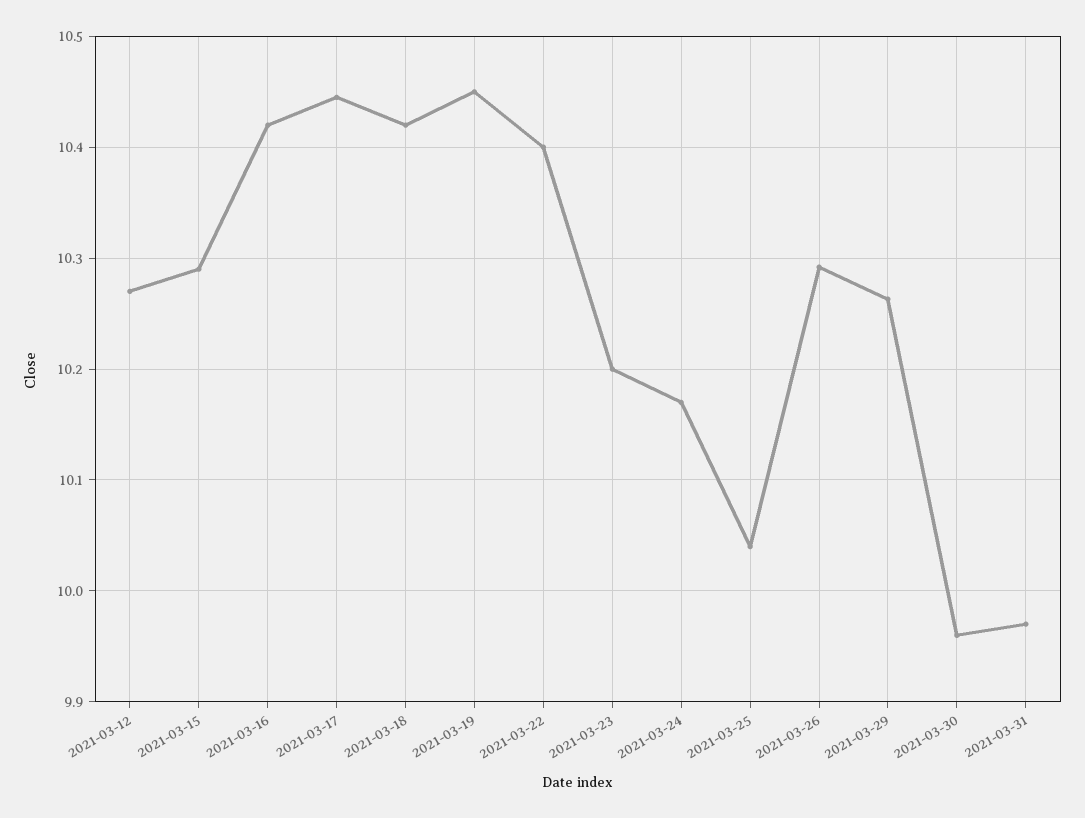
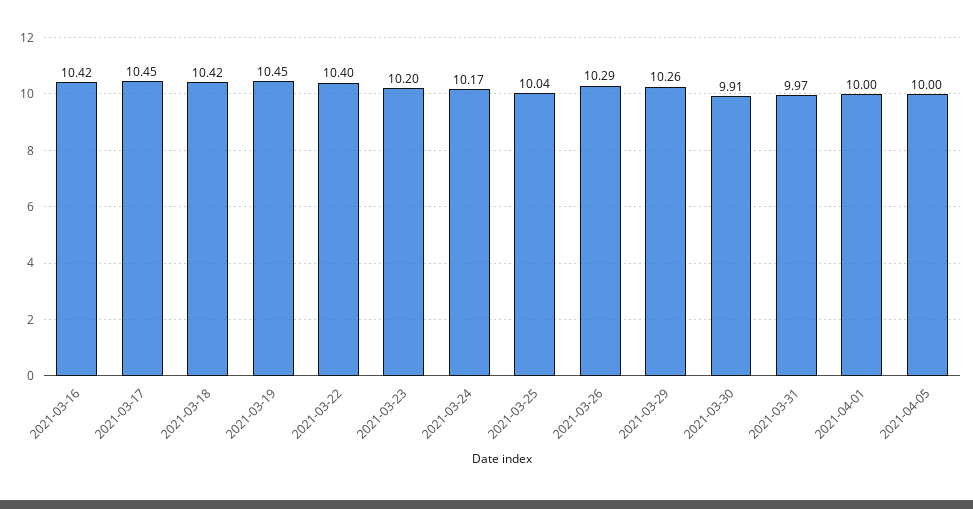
2021-03-12: 10.27 -> none
2021-03-15: 10.29 -> none
2021-03-30: 9.96 -> 9.91
2021-04-01: none -> 10
2021-04-05: none -> 10

